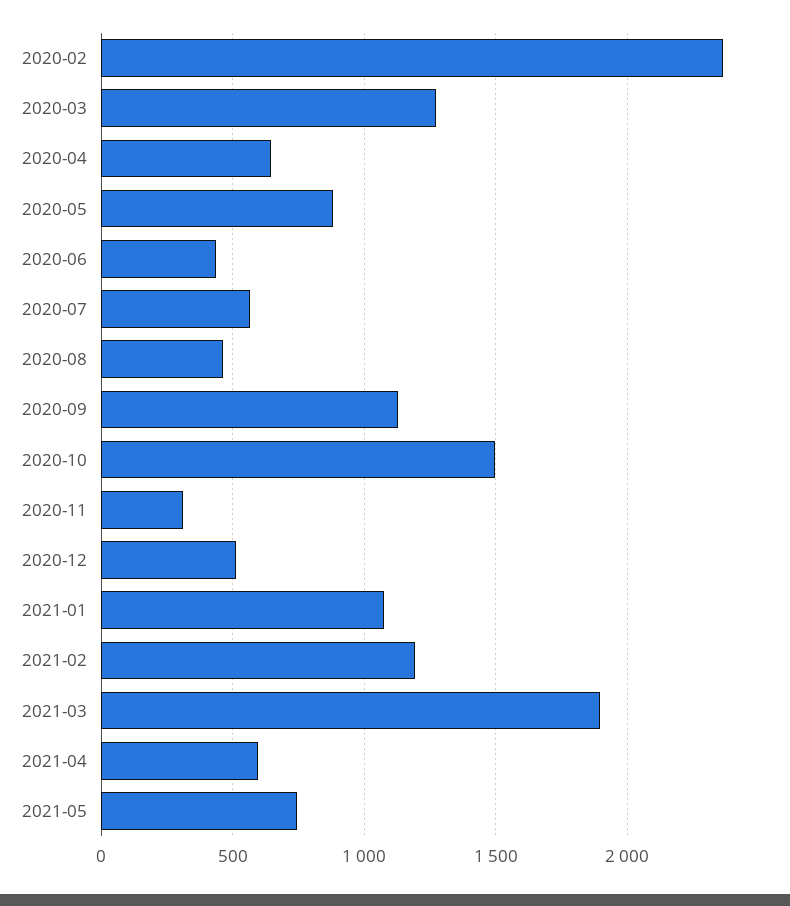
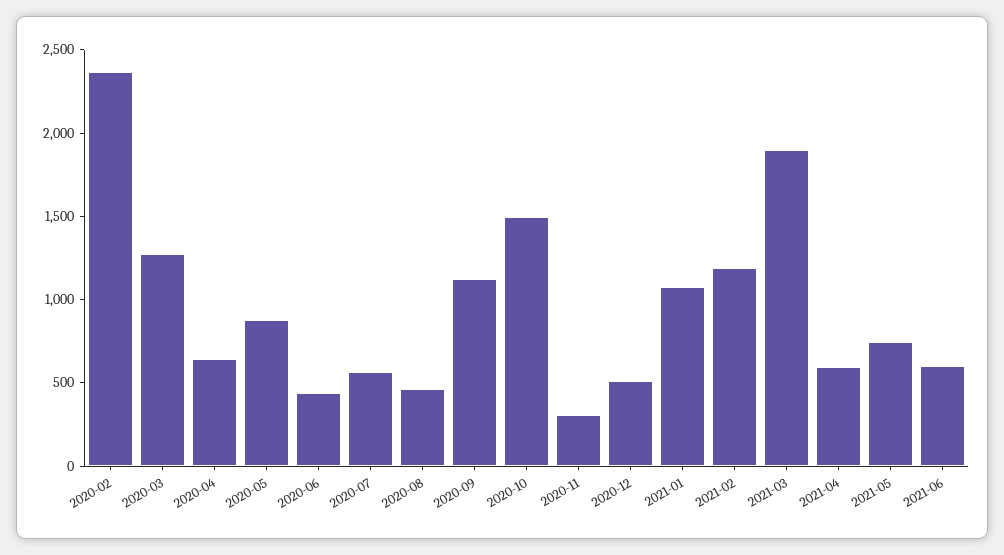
2021-06: none -> 600

